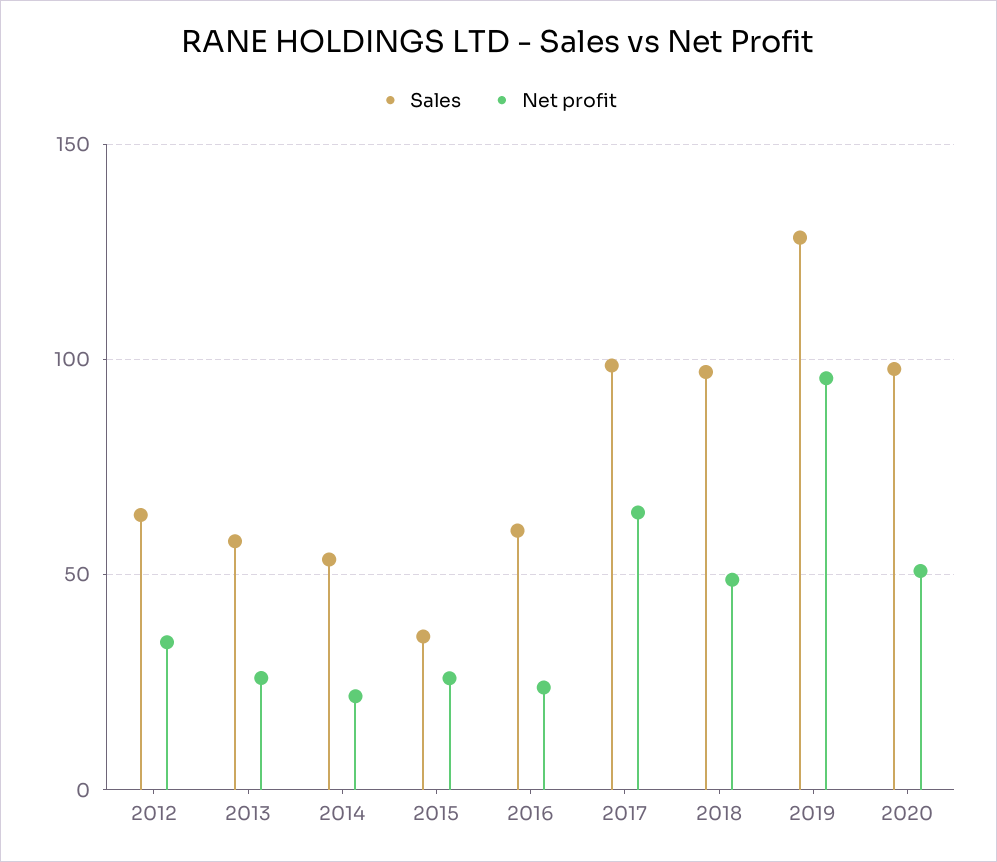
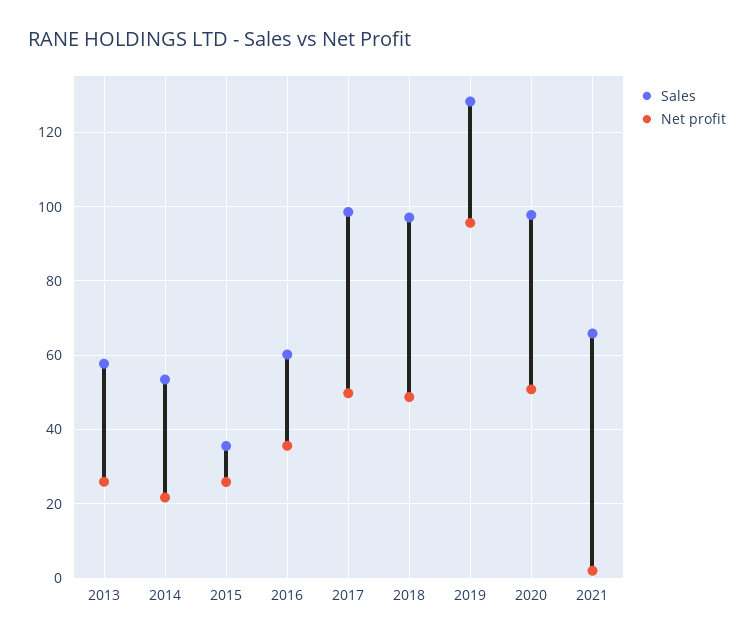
Sales, 2012: 65 -> none
Net profit, 2012: 35 -> none
Net profit, 2016: 25 -> 36
Net profit, 2017: 65 -> 50
Sales, 2021: none -> 66
Net profit, 2021: none -> 2

